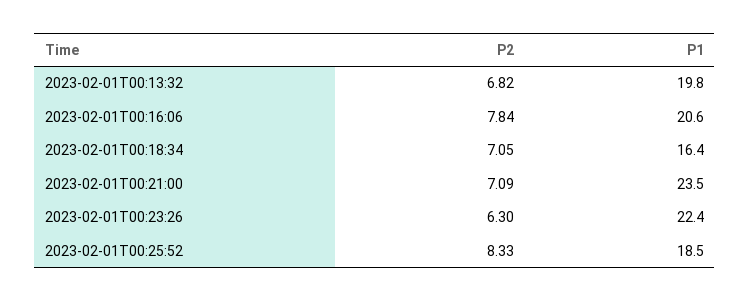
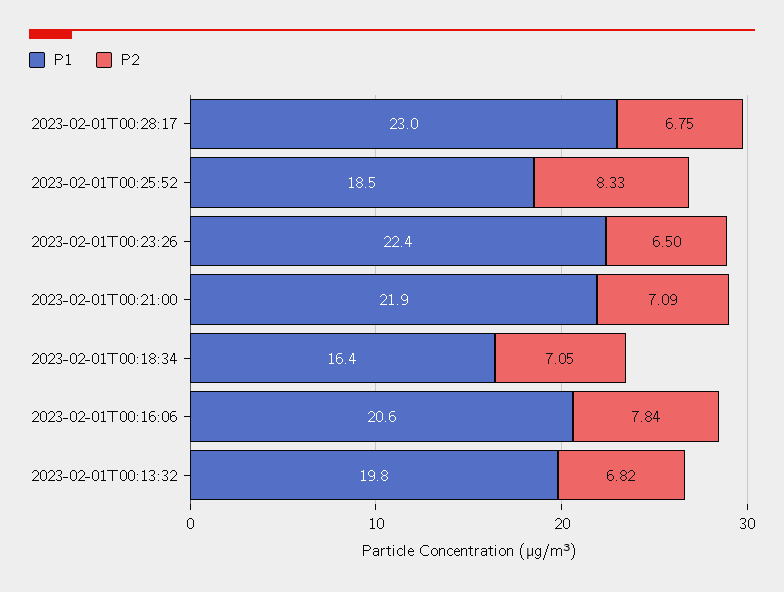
P1, 2023-02-01T00:21:00: 23.5 -> 21.9
P2, 2023-02-01T00:23:26: 6.3 -> 6.5
P1, 2023-02-01T00:28:17: none -> 23
P2, 2023-02-01T00:28:17: none -> 6.75

